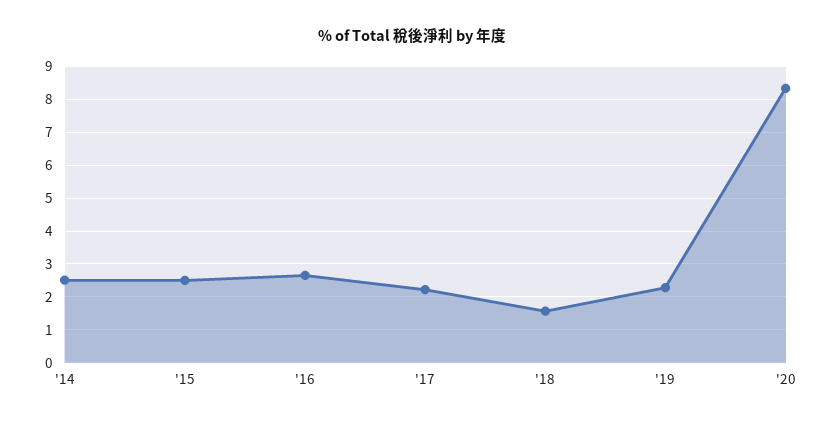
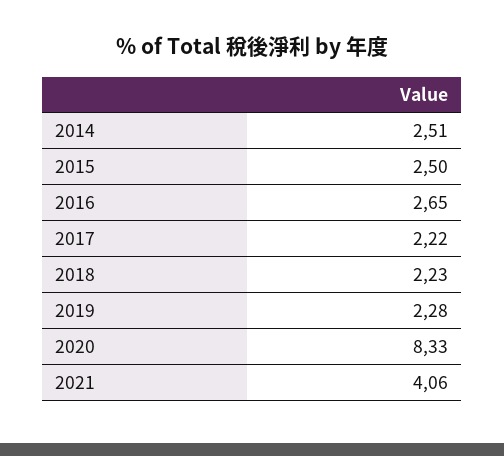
'18: 1.6 -> 2.23
2021: none -> 4.06

